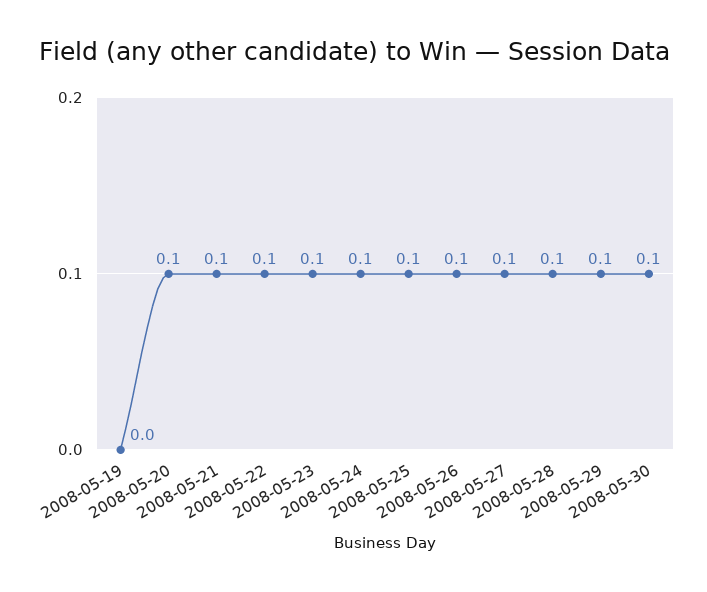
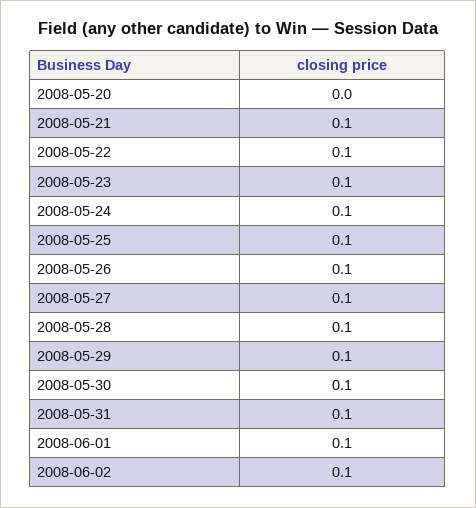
2008-05-19: 0 -> none
2008-05-20: 0.1 -> 0
2008-05-31: none -> 0.1
2008-06-01: none -> 0.1
2008-06-02: none -> 0.1

